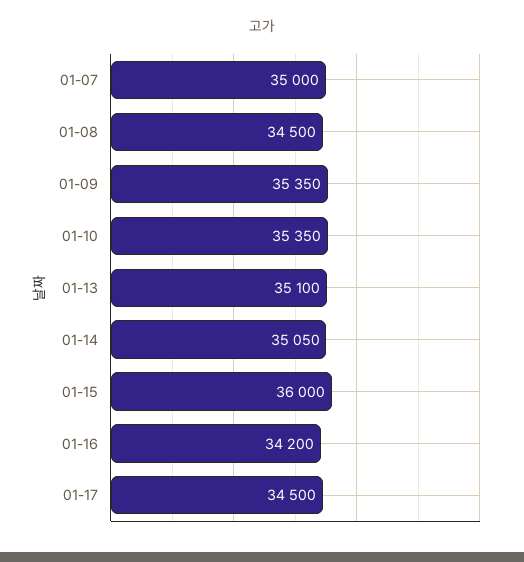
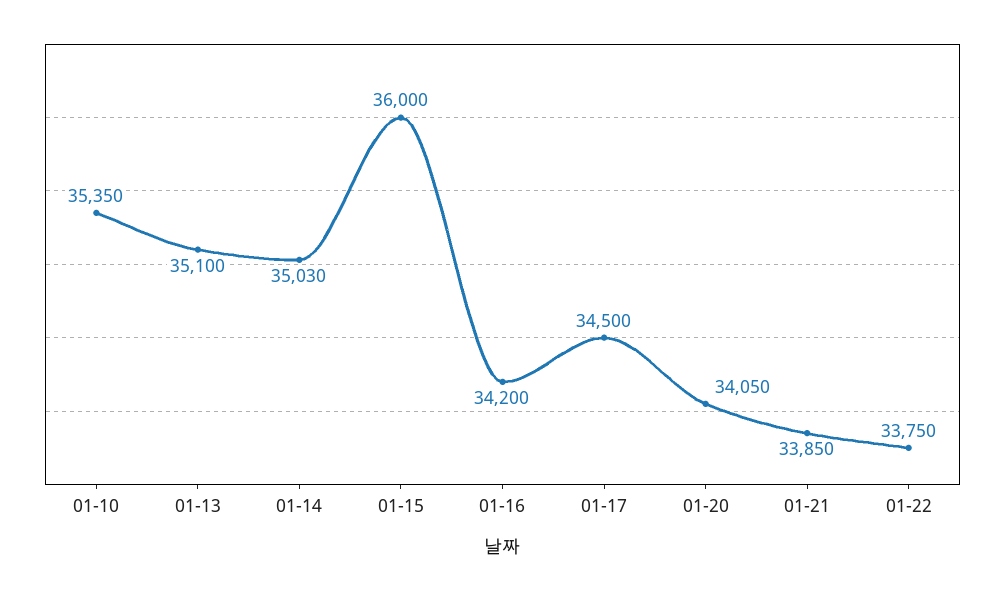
01-07: 35000 -> none
01-08: 34500 -> none
01-09: 35350 -> none
01-14: 35050 -> 35030
01-20: none -> 34050
01-21: none -> 33850
01-22: none -> 33750

